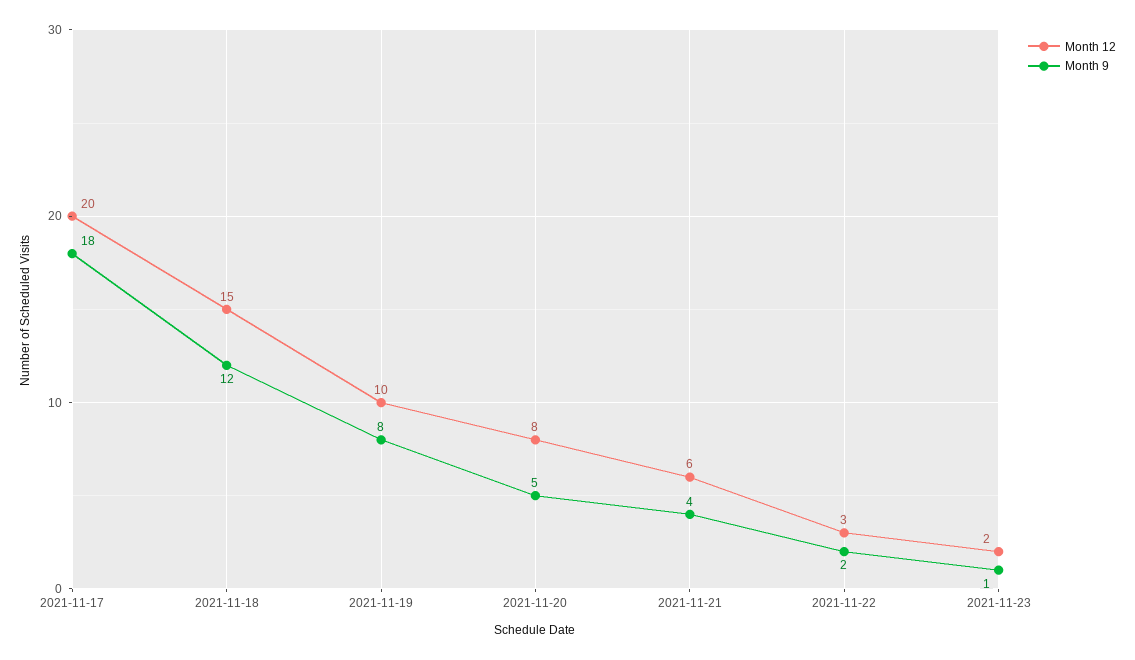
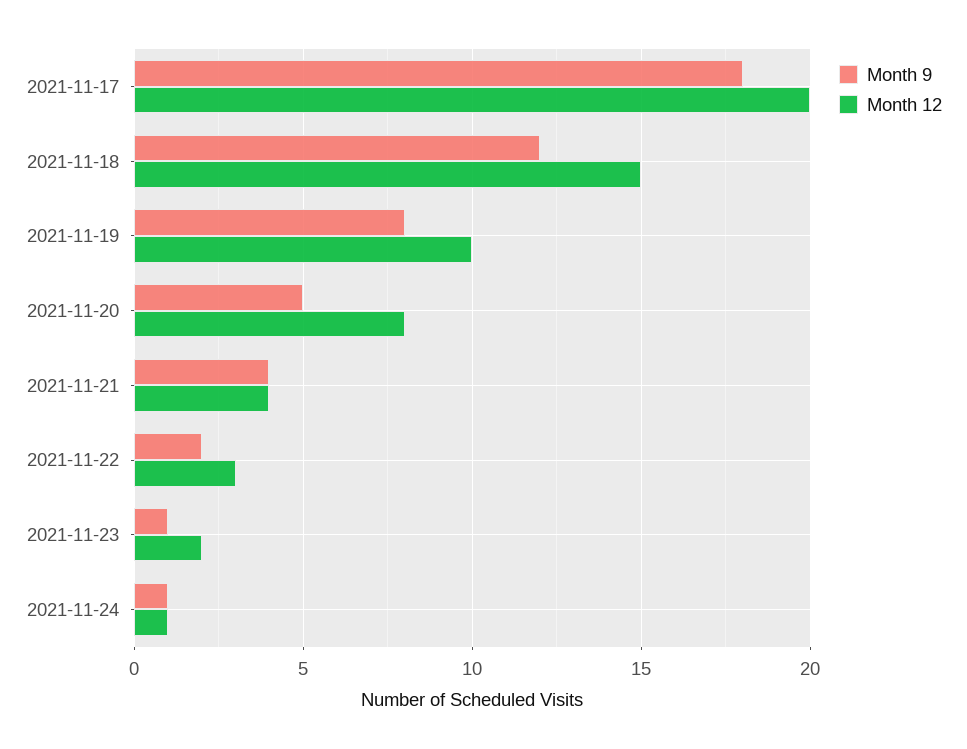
Month 12, 2021-11-21: 6 -> 4
Month 9, 2021-11-24: none -> 1
Month 12, 2021-11-24: none -> 1

